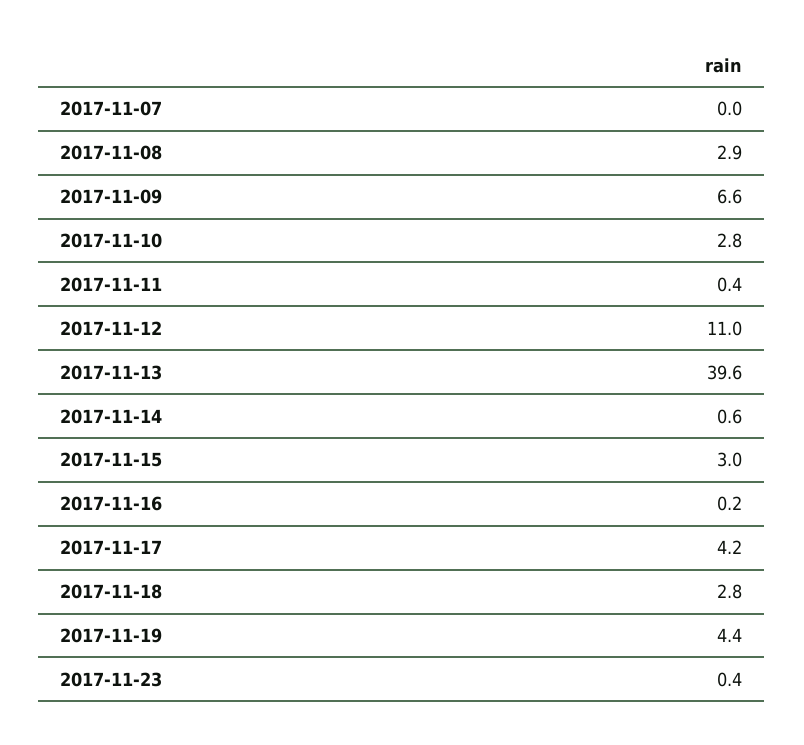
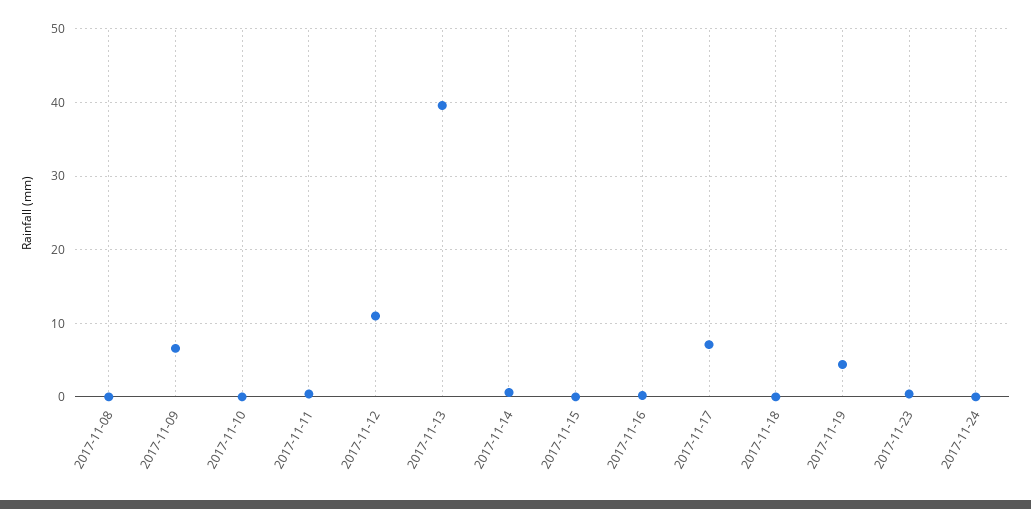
2017-11-07: 0 -> none
2017-11-08: 2.9 -> 0
2017-11-10: 2.8 -> 0
2017-11-15: 3 -> 0
2017-11-17: 4.2 -> 7
2017-11-18: 2.8 -> 0
2017-11-24: none -> 0

